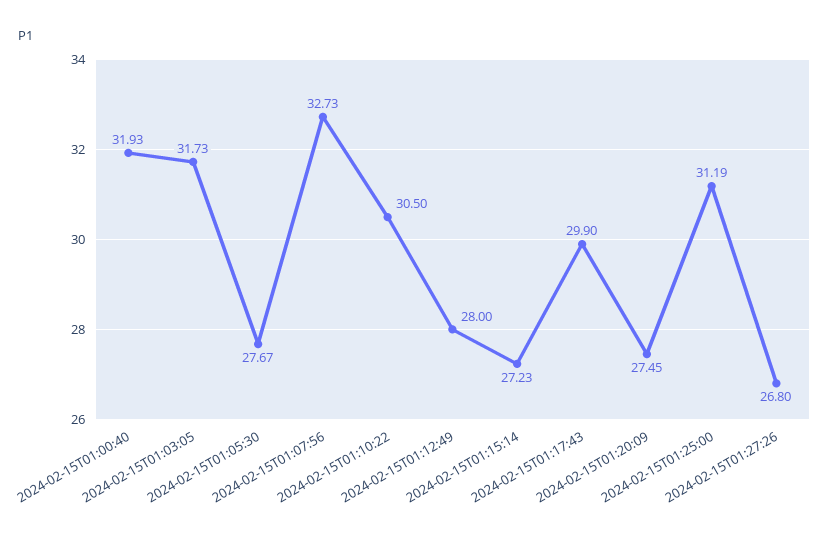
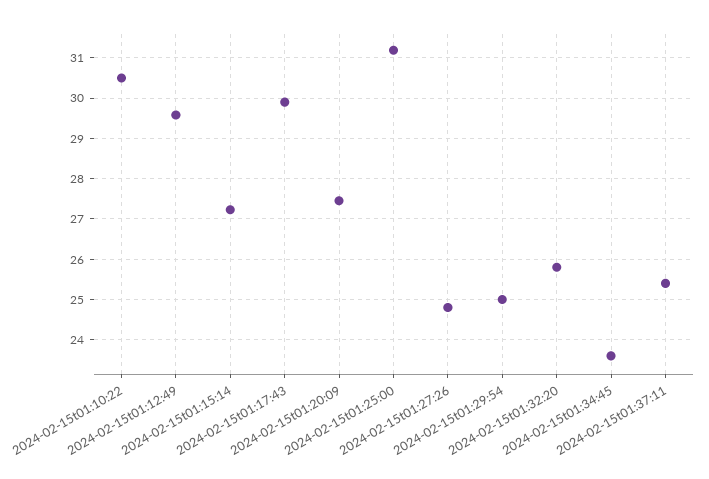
2024-02-15T01:00:40: 31.93 -> none
2024-02-15T01:03:05: 31.73 -> none
2024-02-15T01:05:30: 27.67 -> none
2024-02-15T01:07:56: 32.73 -> none
2024-02-15T01:12:49: 28 -> 29.6
2024-02-15T01:27:26: 26.8 -> 24.8
2024-02-15t01:29:54: none -> 25
2024-02-15t01:32:20: none -> 25.8
2024-02-15t01:34:45: none -> 23.6
2024-02-15t01:37:11: none -> 25.4

